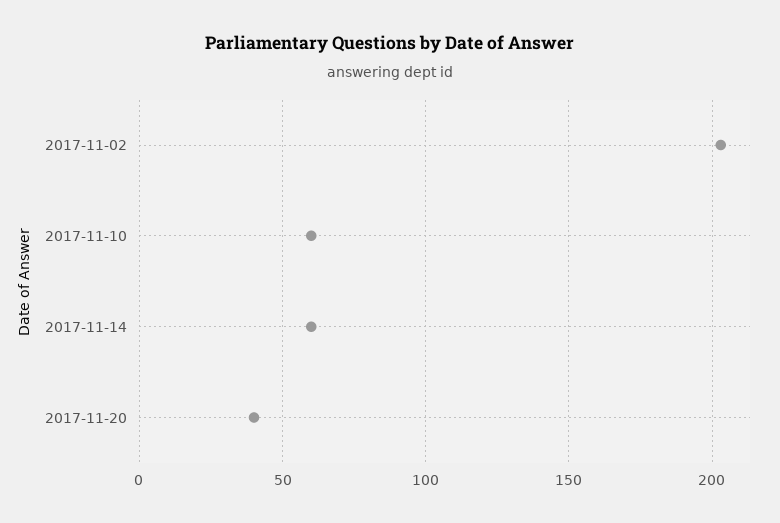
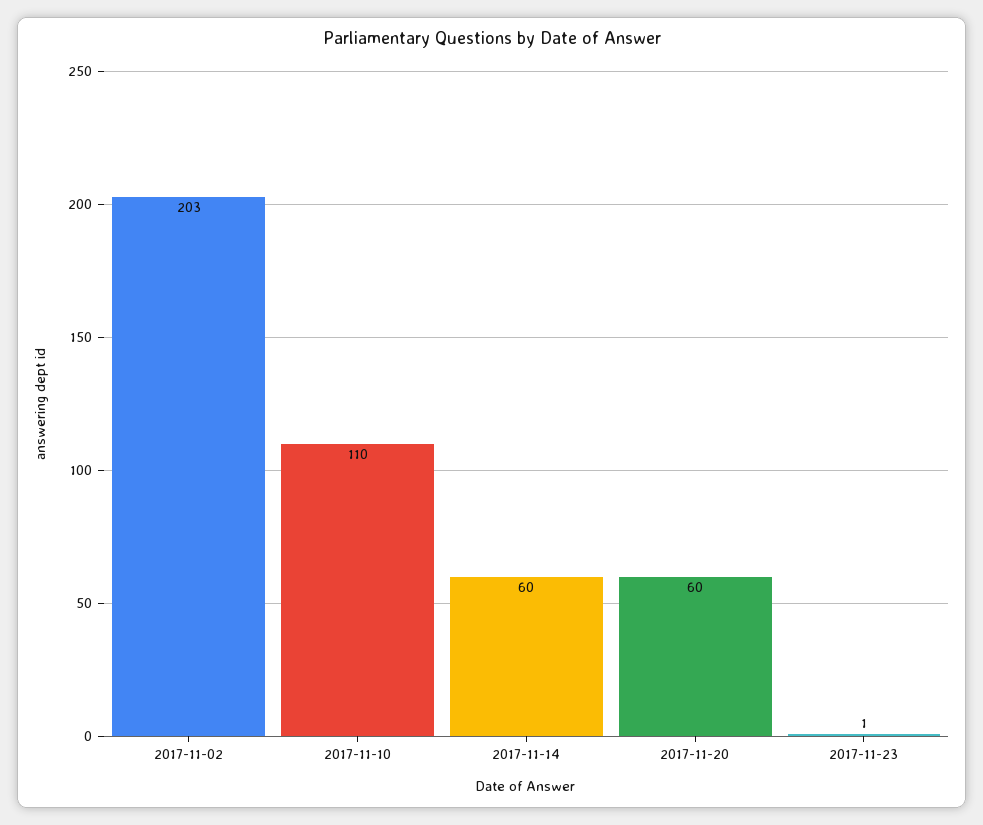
2017-11-10: 60 -> 110
2017-11-20: 40 -> 60
2017-11-23: none -> 1

